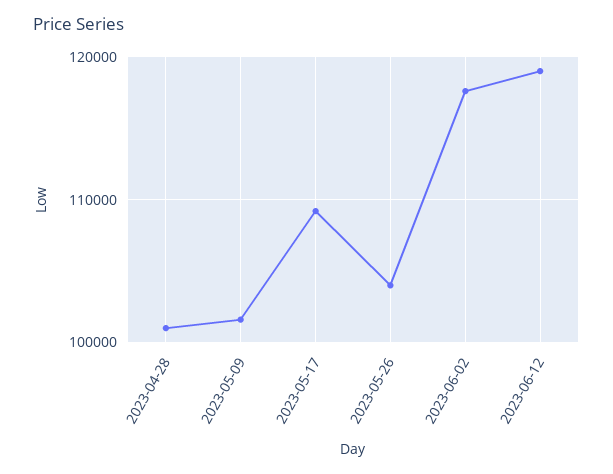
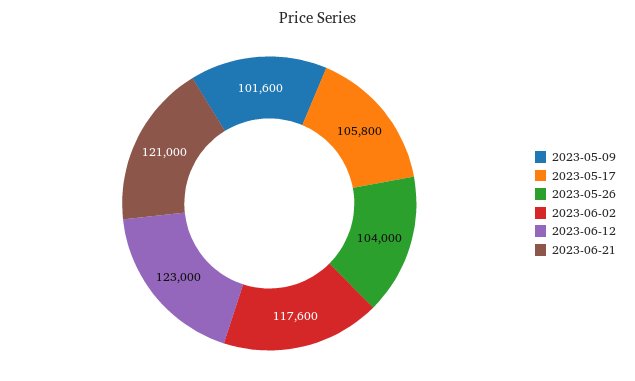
2023-04-28: 101000 -> none
2023-05-17: 109000 -> 105800
2023-06-12: 119000 -> 123000
2023-06-21: none -> 121000

